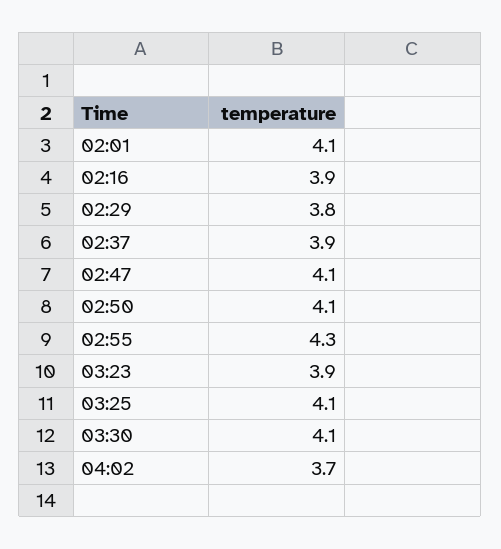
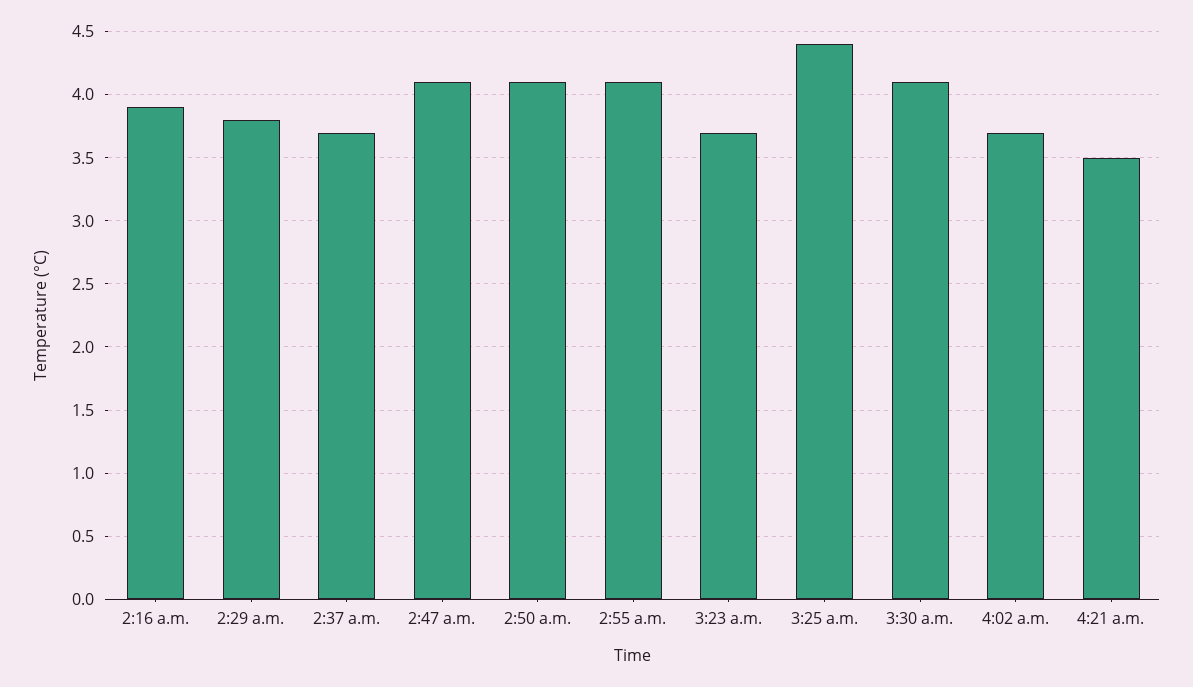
02:01: 4.1 -> none
02:37: 3.9 -> 3.7
02:55: 4.3 -> 4.1
03:23: 3.9 -> 3.7
03:25: 4.1 -> 4.4
4:21 a.m.: none -> 3.5

